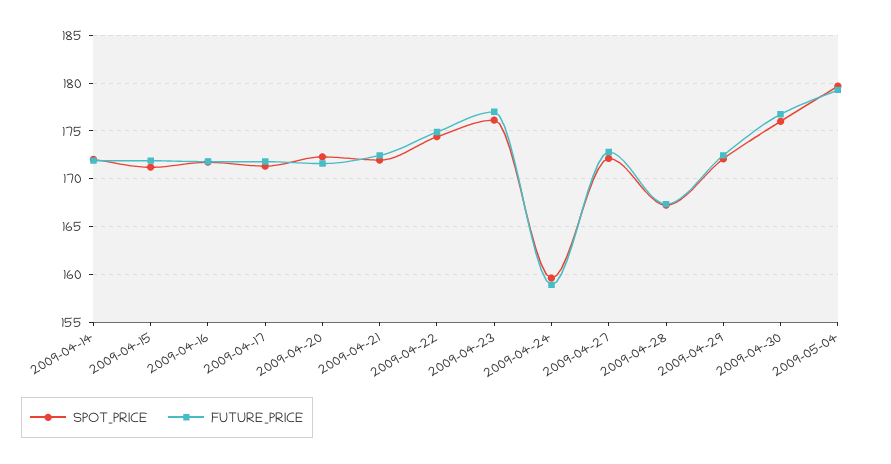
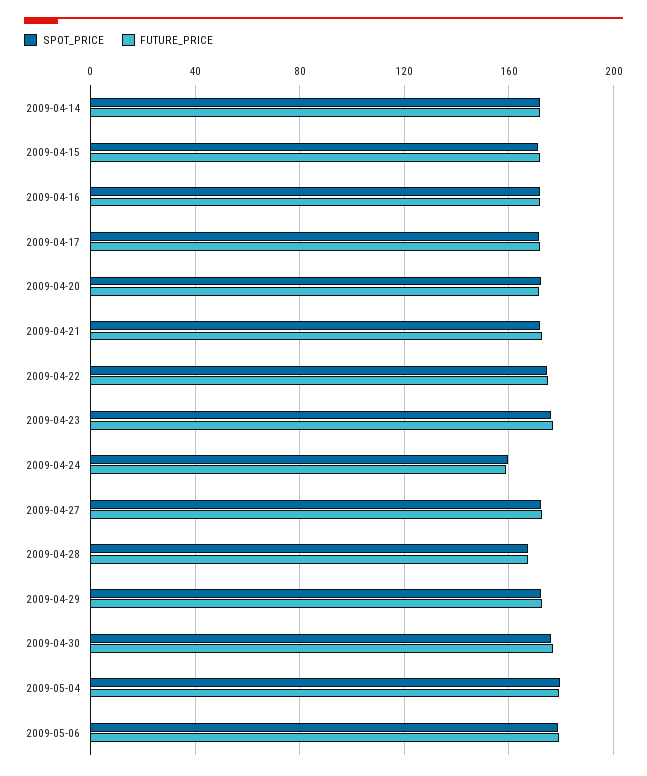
SPOT_PRICE, 2009-05-06: none -> 180
FUTURE_PRICE, 2009-05-06: none -> 180

